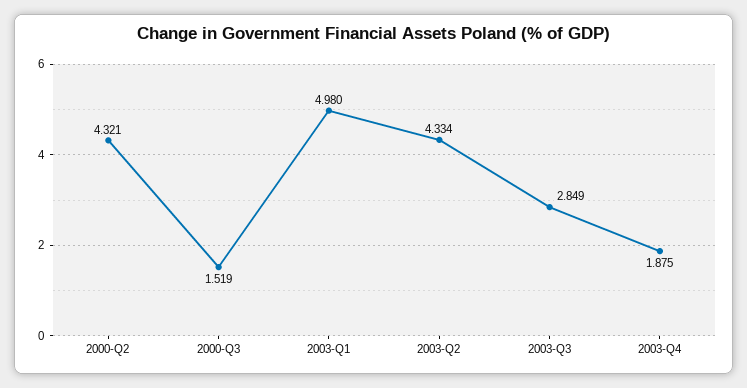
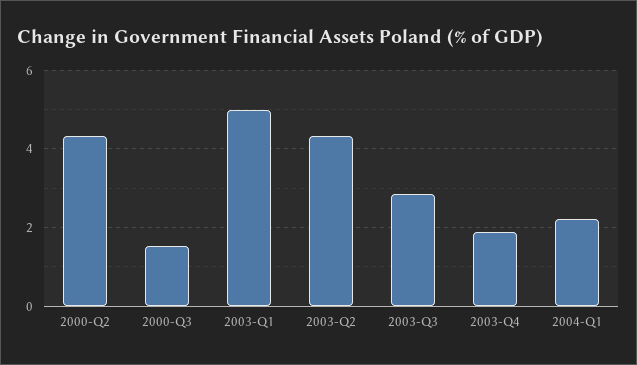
2004-Q1: none -> 2.2

